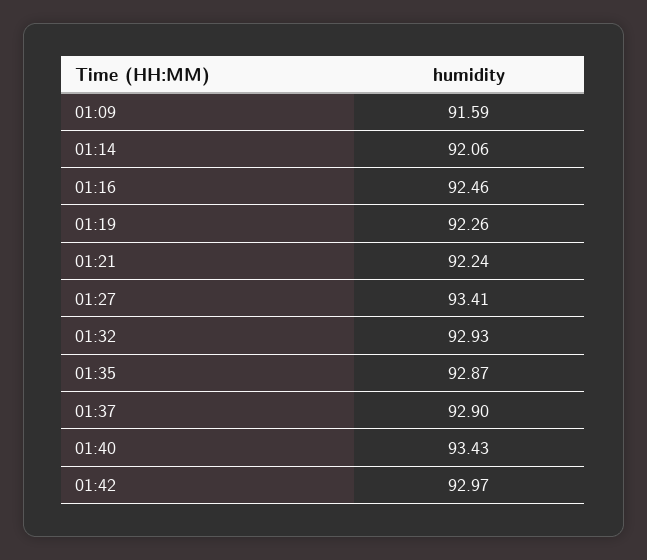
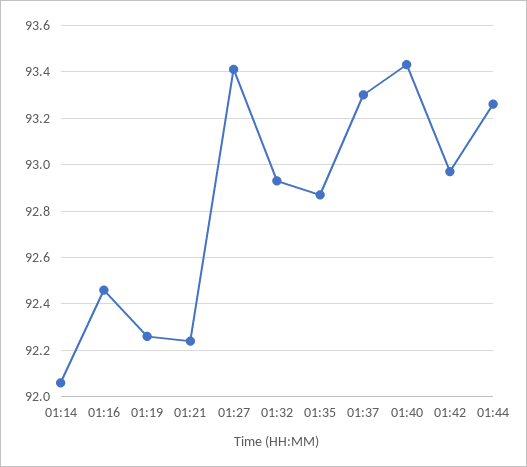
01:09: 91.59 -> none
01:37: 92.9 -> 93.3
01:44: none -> 93.25

